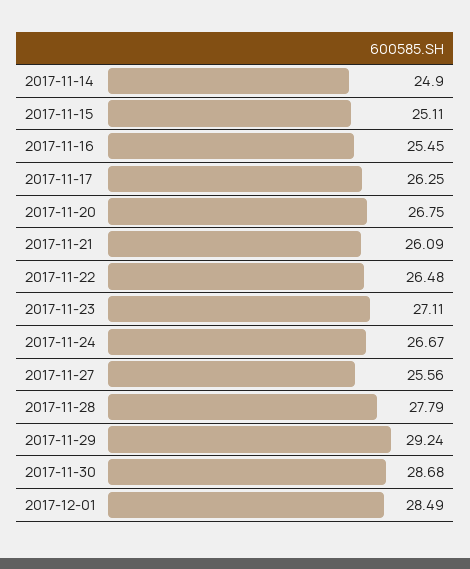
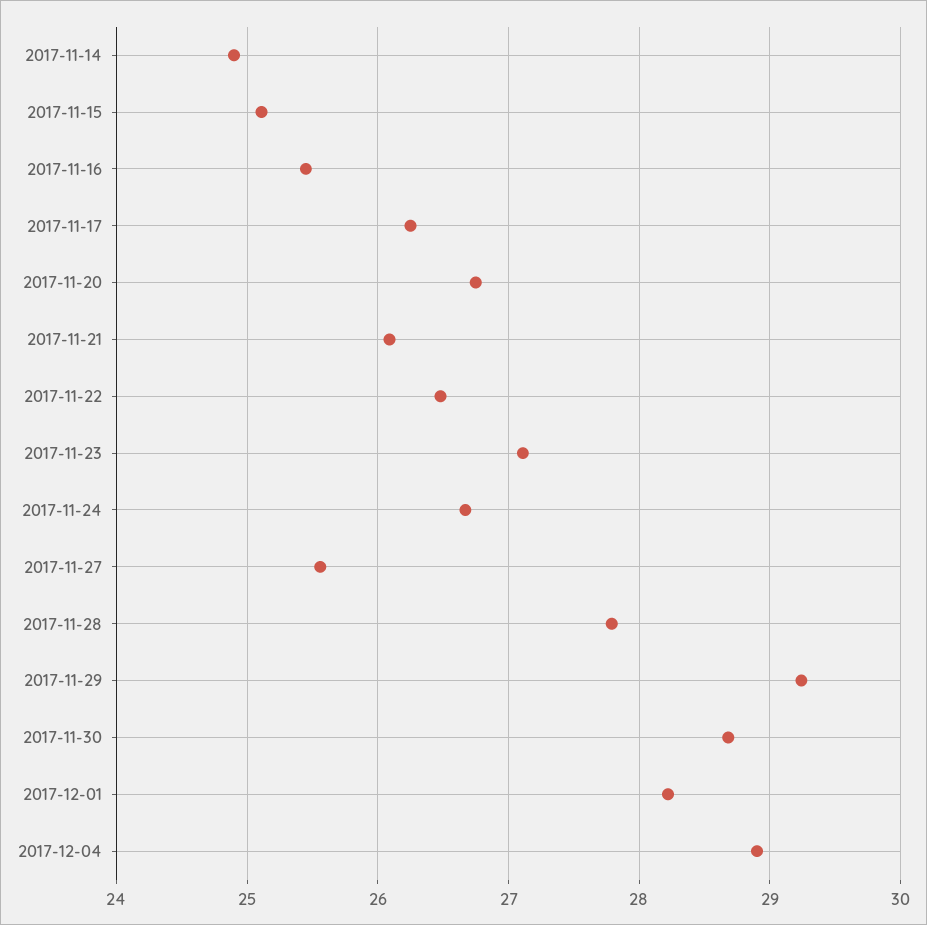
2017-12-01: 28.49 -> 28.2
2017-12-04: none -> 28.9

